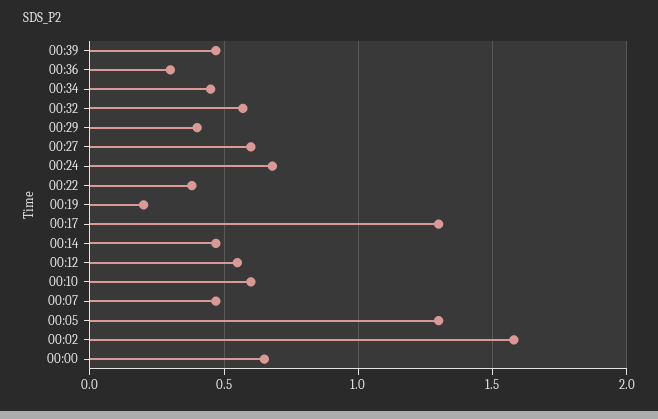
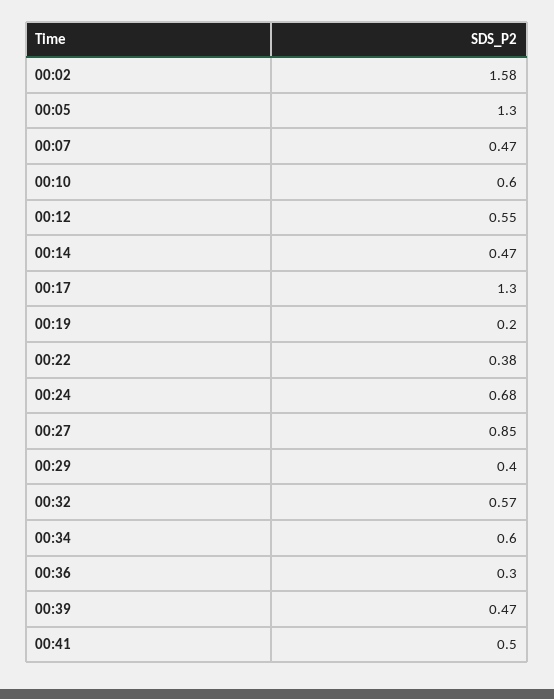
00:34: 0.45 -> 0.6
00:27: 0.6 -> 0.85
00:00: 0.65 -> none
00:41: none -> 0.5

